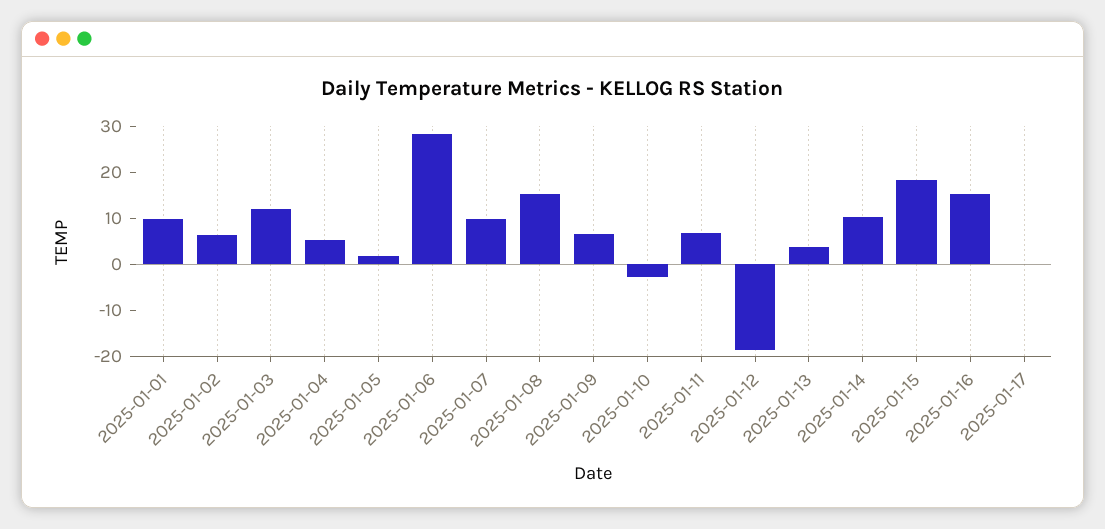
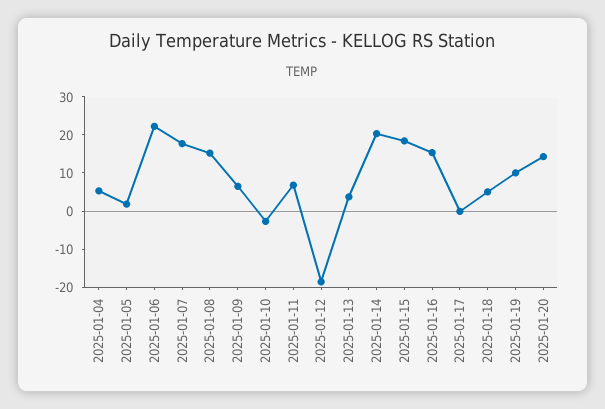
2025-01-01: 10 -> none
2025-01-02: 6 -> none
2025-01-03: 12 -> none
2025-01-06: 28 -> 22.5
2025-01-07: 10 -> 17.5
2025-01-14: 10 -> 20
2025-01-18: none -> 5
2025-01-19: none -> 10
2025-01-20: none -> 15

